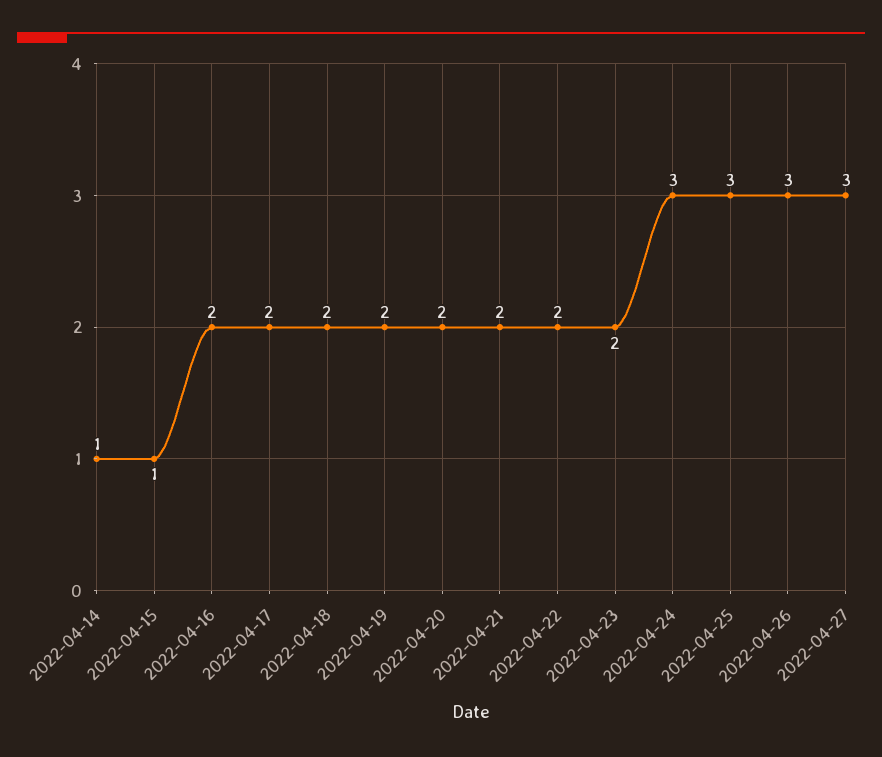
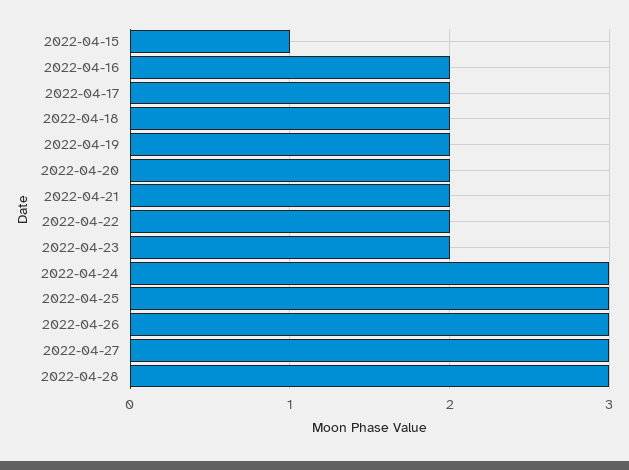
2022-04-14: 1 -> none
2022-04-28: none -> 3

